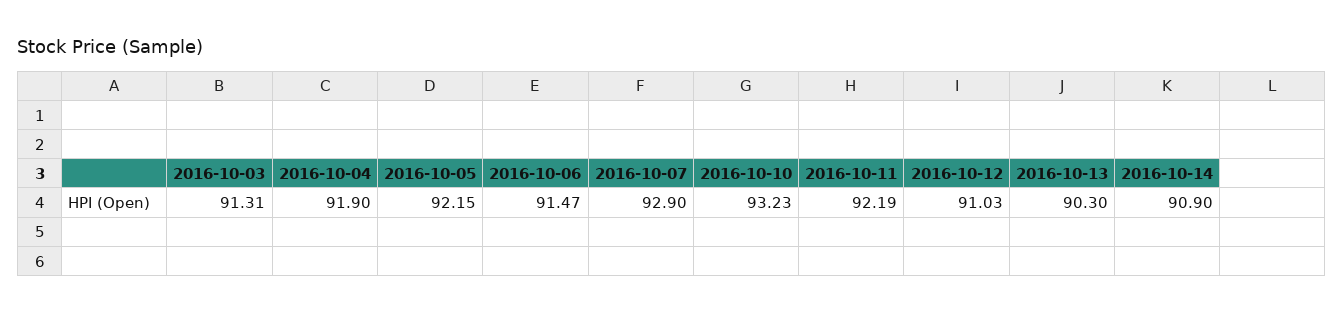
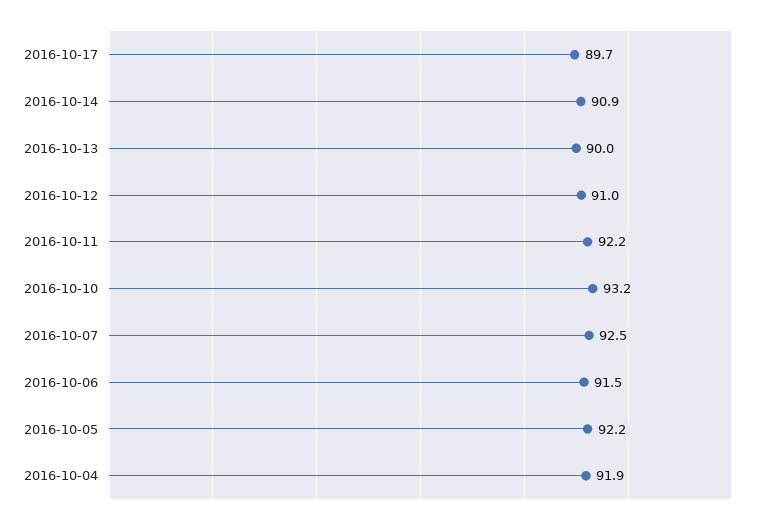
2016-10-03: 91.31 -> none
2016-10-07: 92.9 -> 92.5
2016-10-13: 90.3 -> 90
2016-10-17: none -> 89.7

